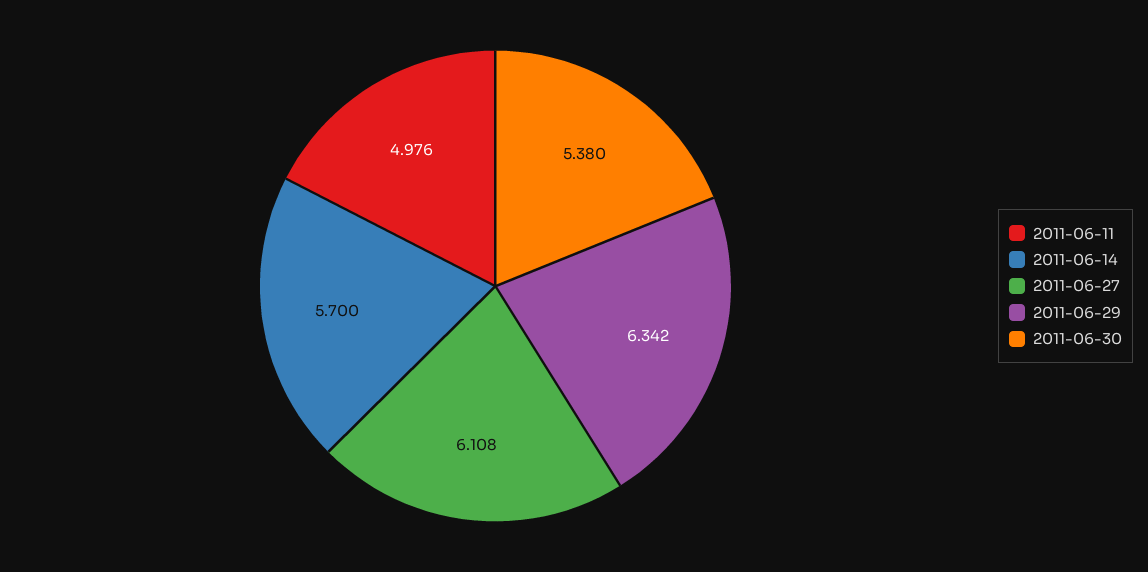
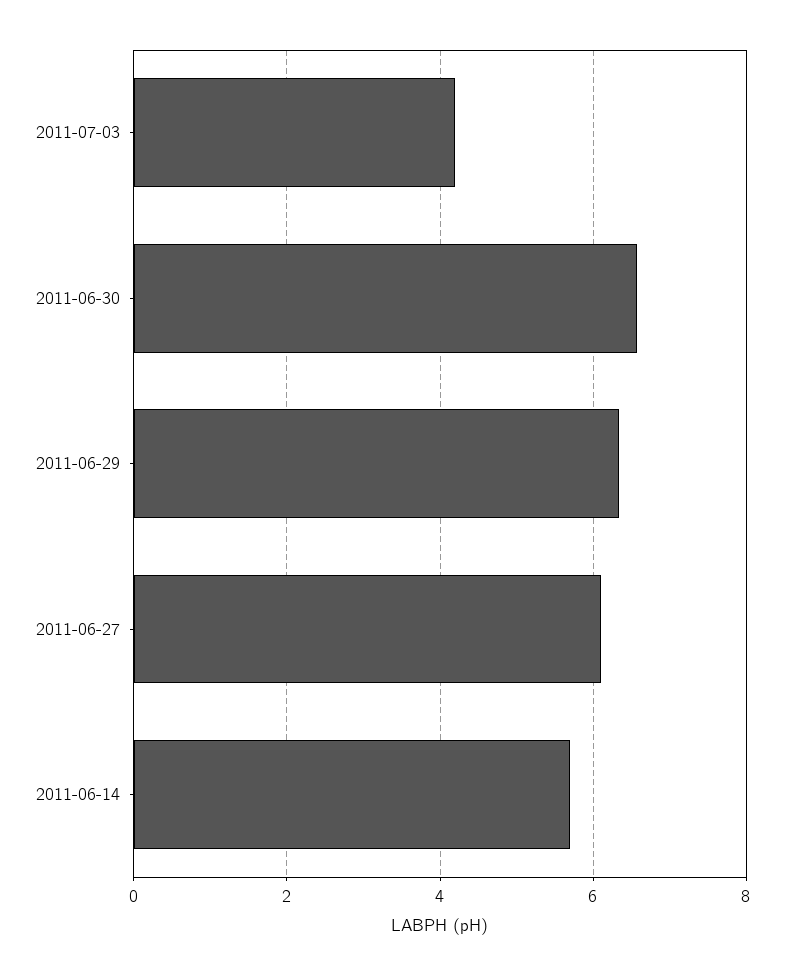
2011-06-11: 4.976 -> none
2011-06-30: 5.38 -> 6.6
2011-07-03: none -> 4.2

